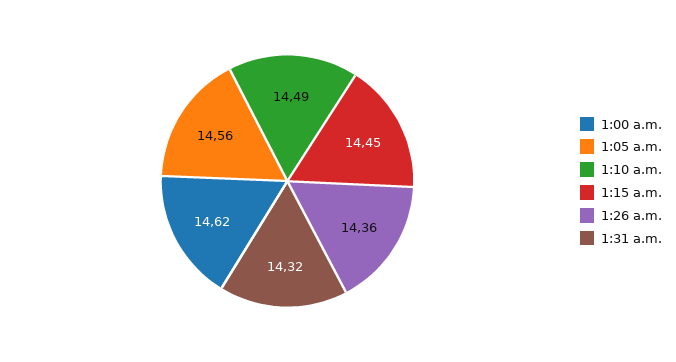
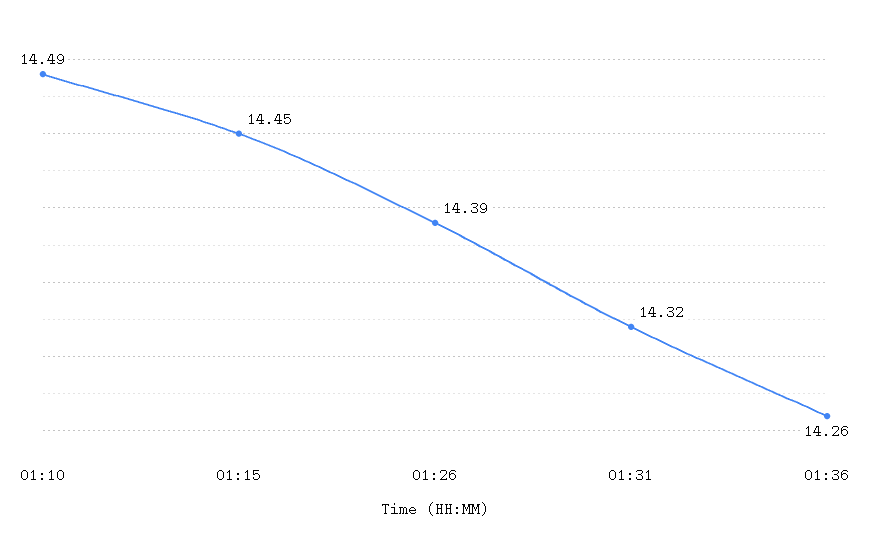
1:00 a.m.: 14.62 -> none
1:05 a.m.: 14.56 -> none
1:26 a.m.: 14.36 -> 14.39
01:36: none -> 14.26

